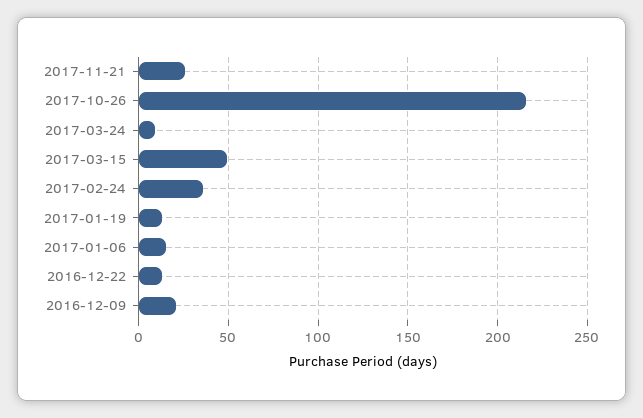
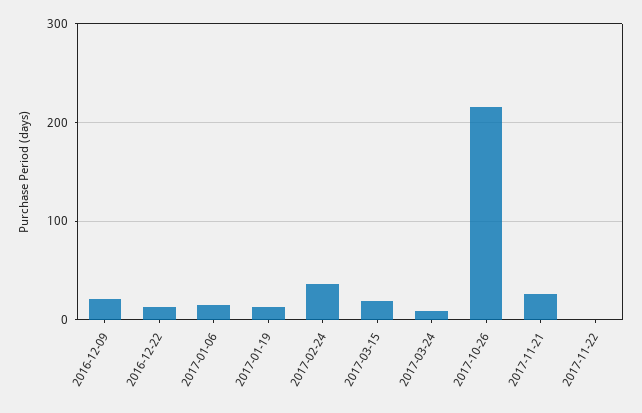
2017-03-15: 50 -> 20
2017-11-22: none -> 0

